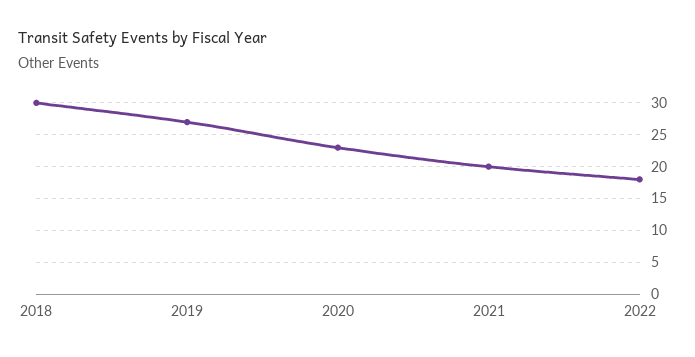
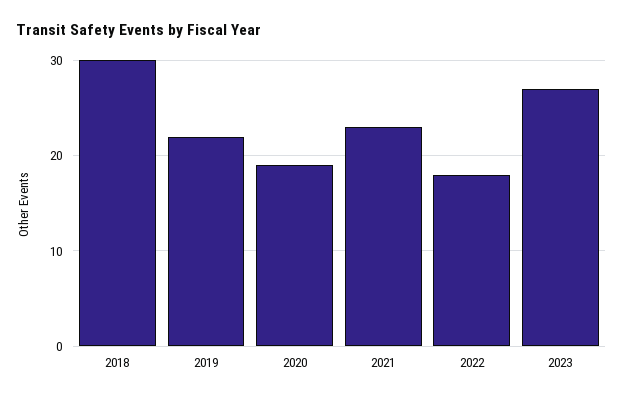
2019: 27 -> 22
2020: 23 -> 19
2021: 20 -> 23
2023: none -> 27

